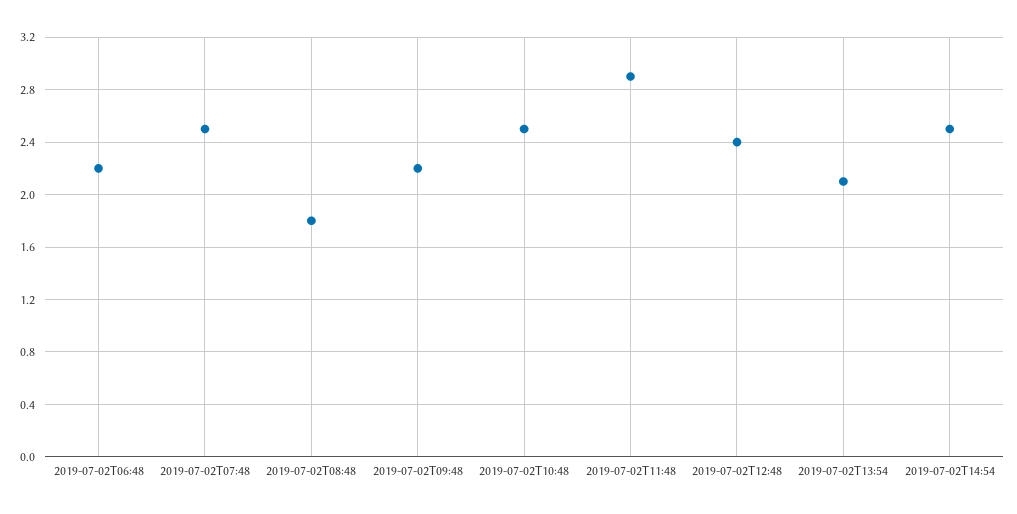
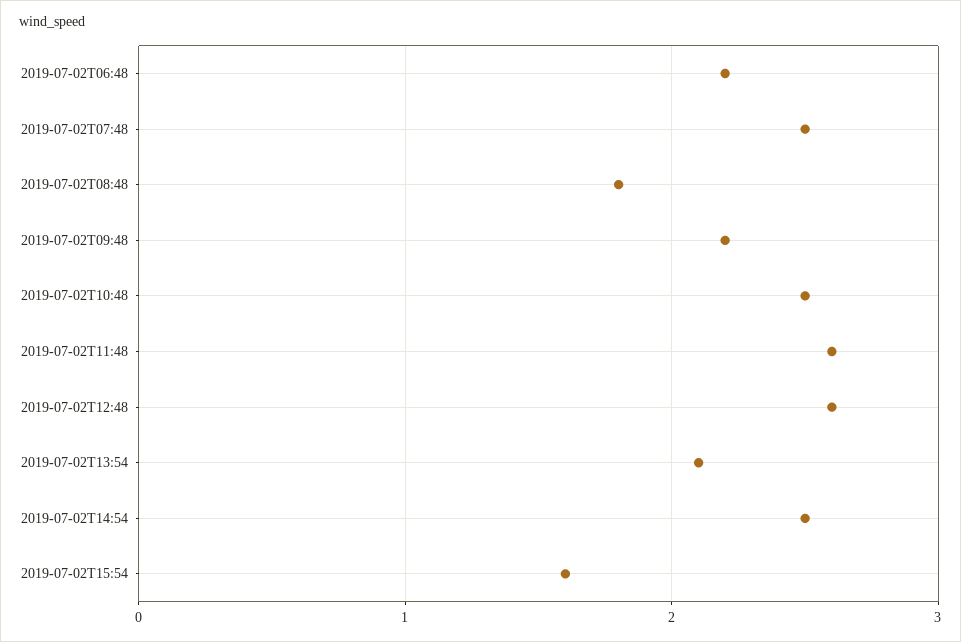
2019-07-02T11:48: 2.9 -> 2.6
2019-07-02T12:48: 2.4 -> 2.6
2019-07-02T15:54: none -> 1.6

